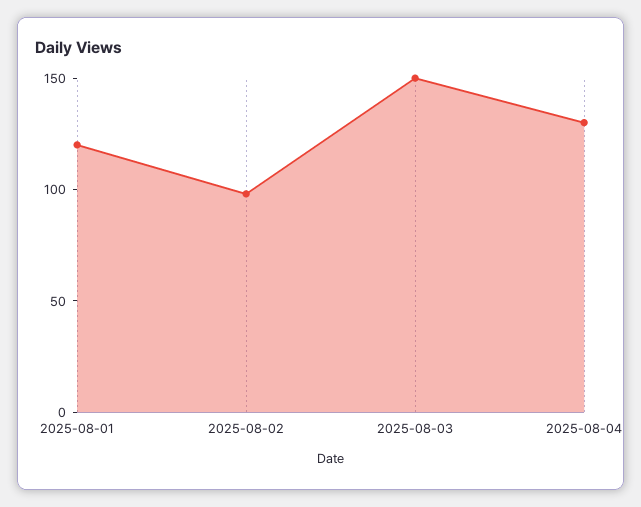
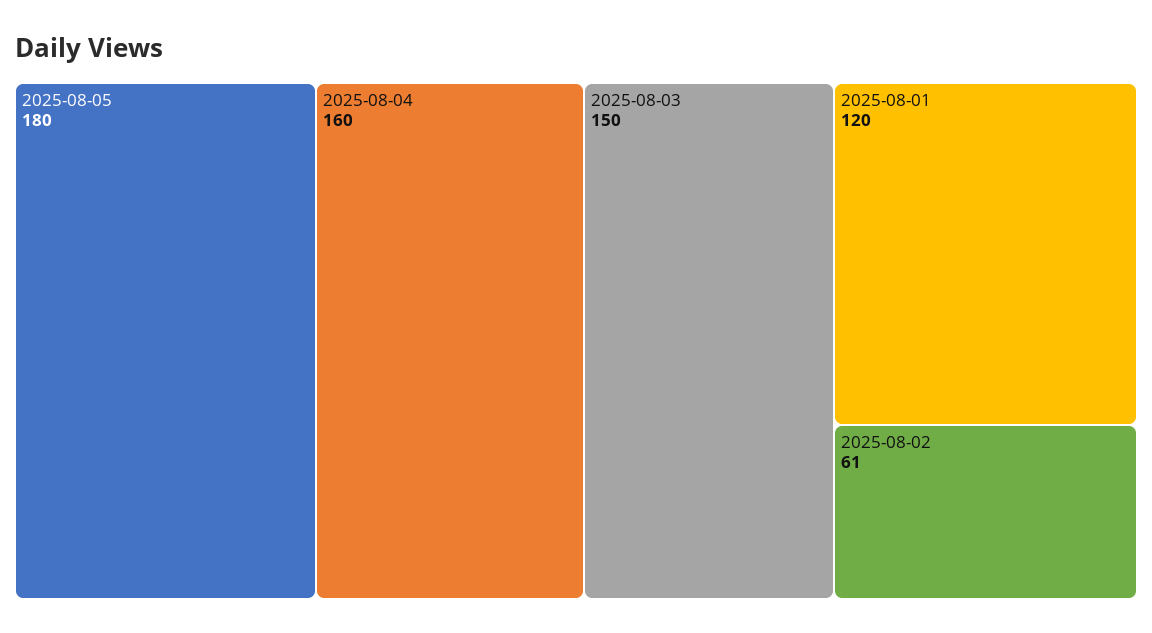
2025-08-02: 100 -> 61
2025-08-04: 130 -> 160
2025-08-05: none -> 180

